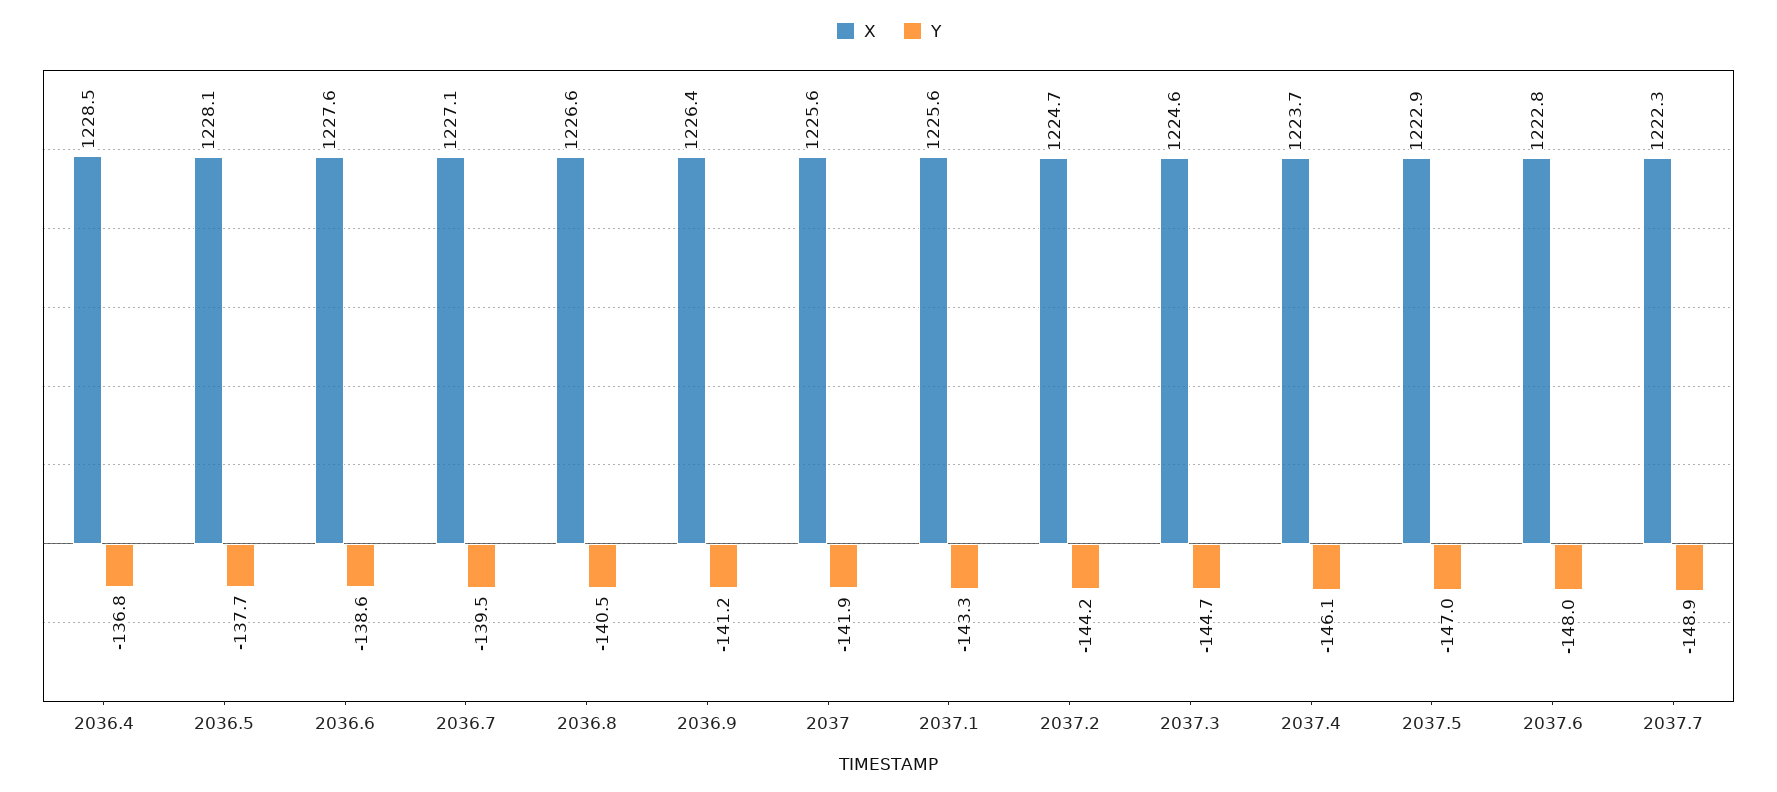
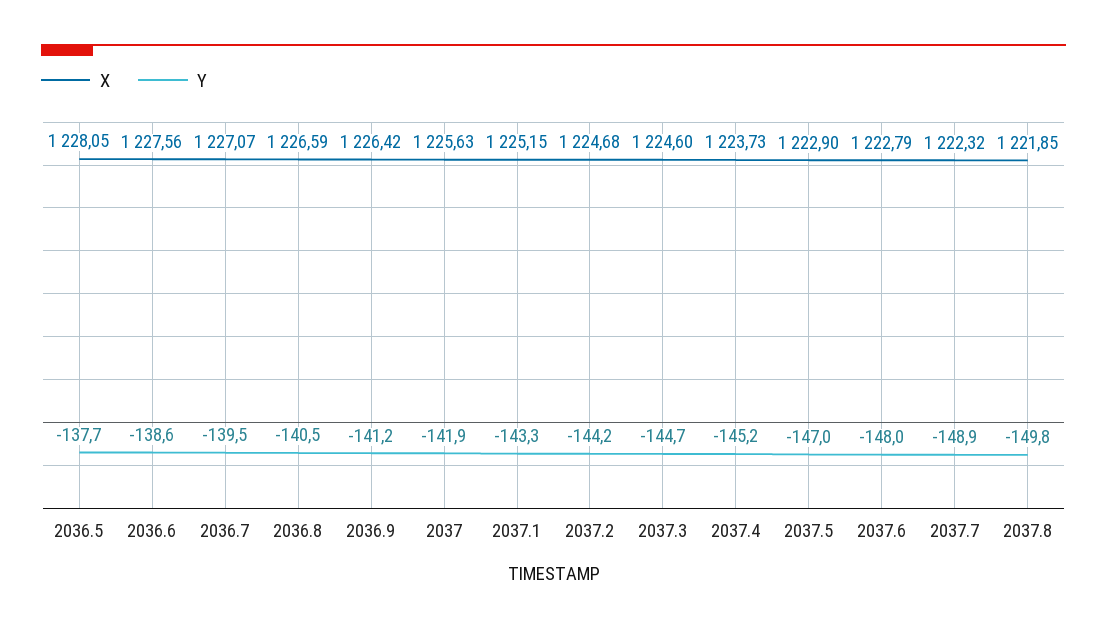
X, 2036.4: 1228.5 -> none
Y, 2036.4: -136.8 -> none
X, 2037.1: 1225.6 -> 1225.15
Y, 2037.4: -146.1 -> -145.2
X, 2037.8: none -> 1221.85
Y, 2037.8: none -> -149.8

